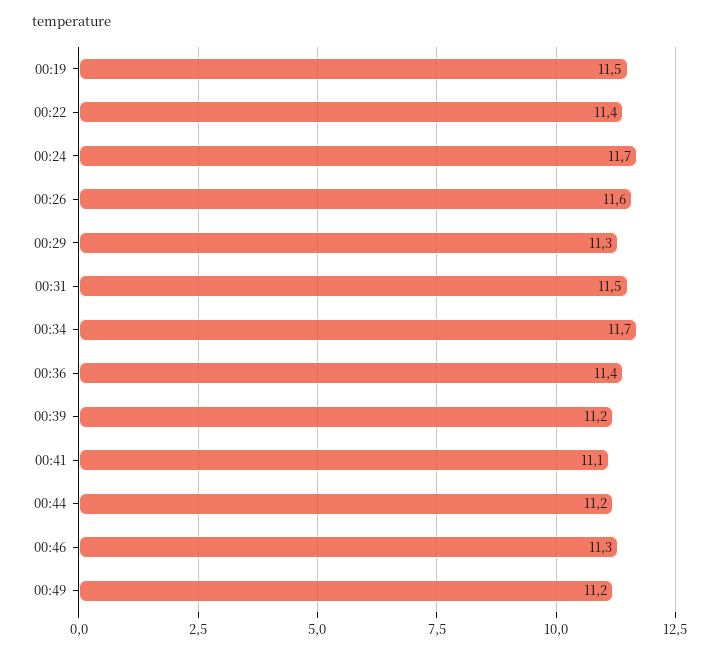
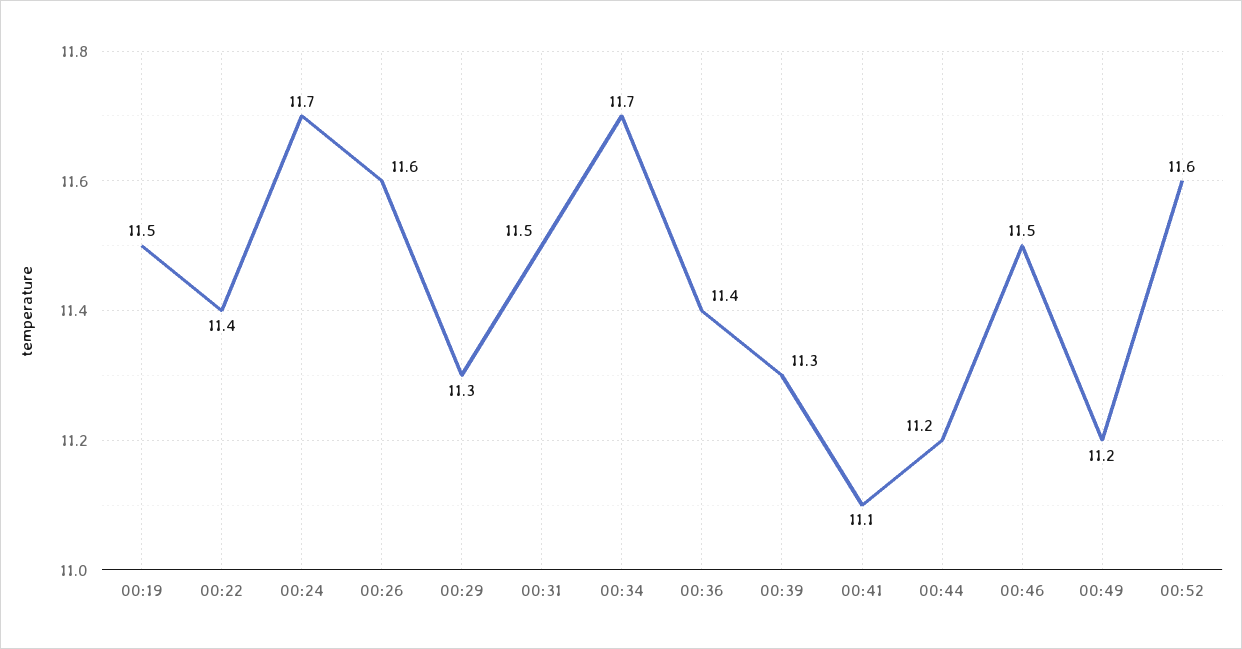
00:39: 11.2 -> 11.3
00:46: 11.3 -> 11.5
00:52: none -> 11.6

